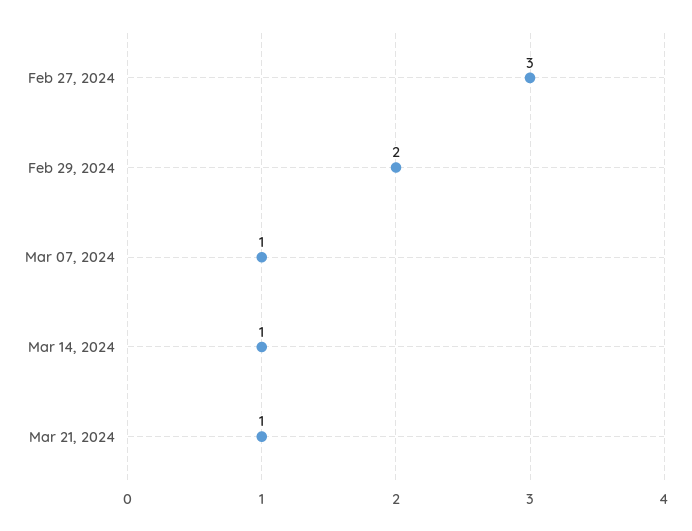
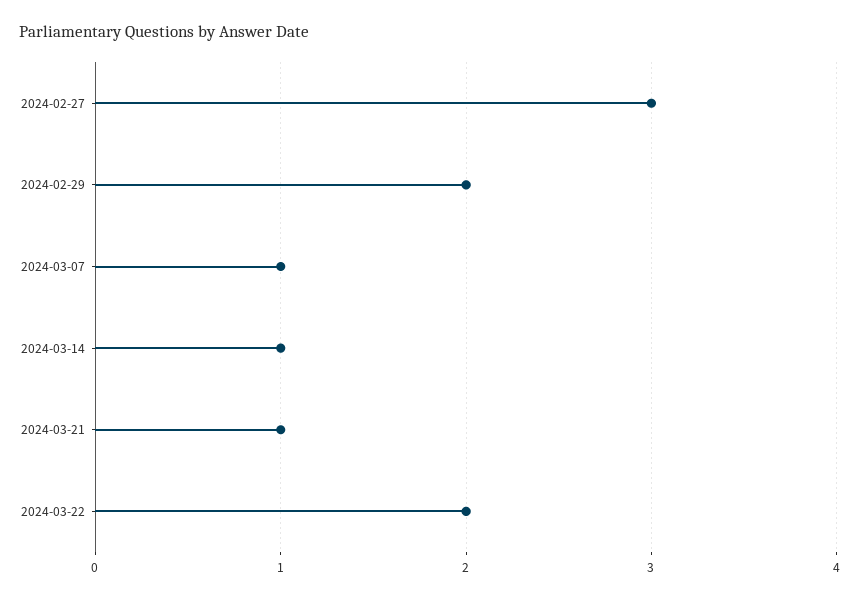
2024-03-22: none -> 2

